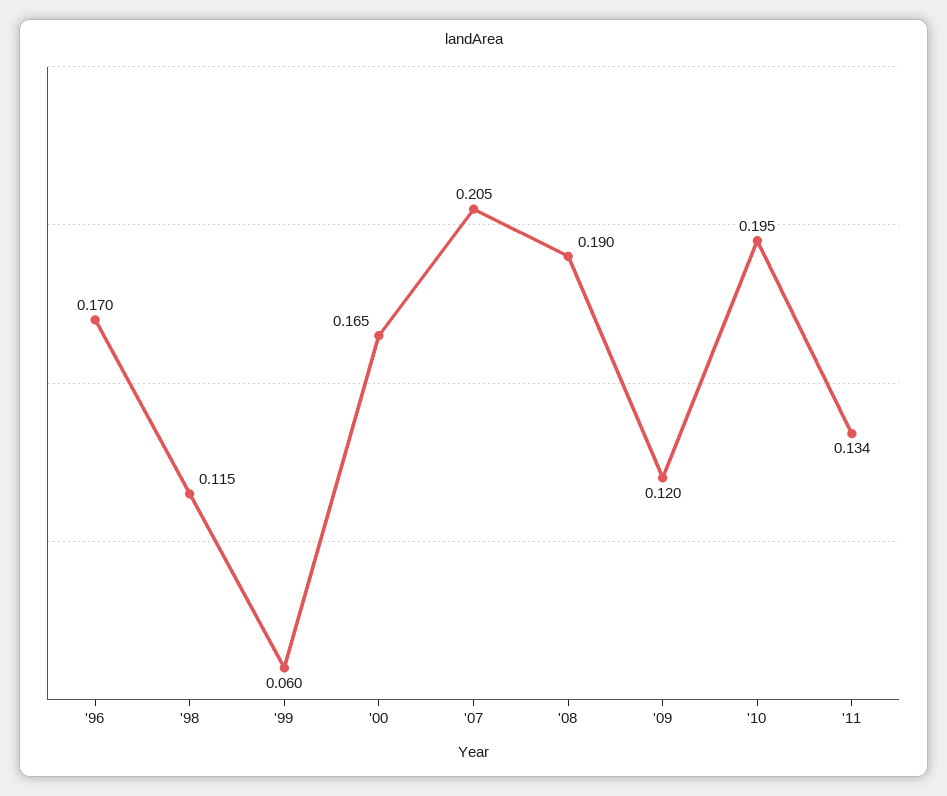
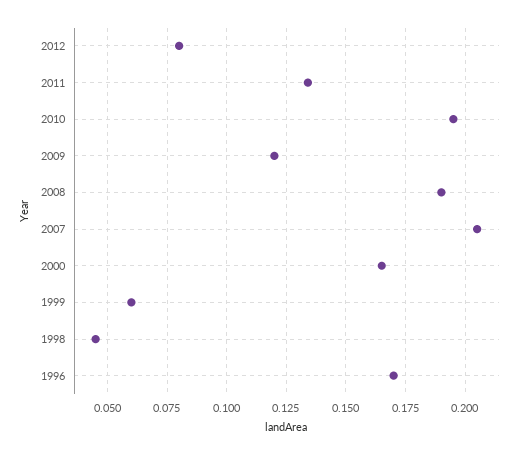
'98: 0.115 -> 0.045
2012: none -> 0.08

